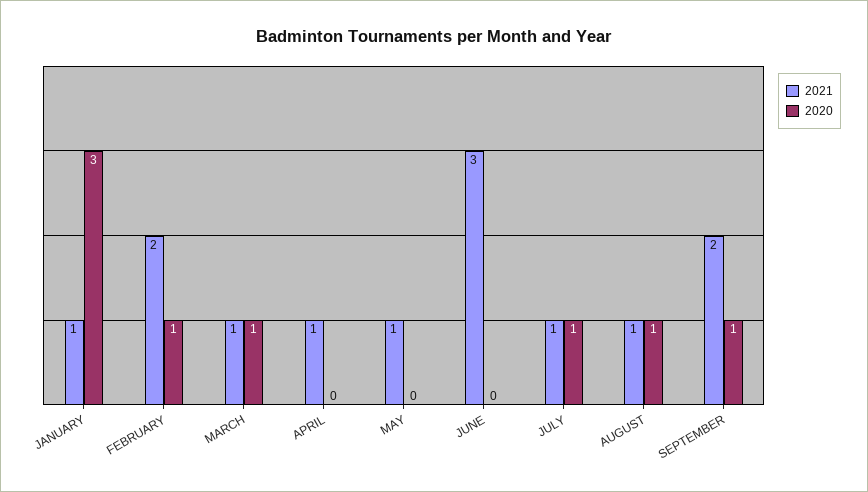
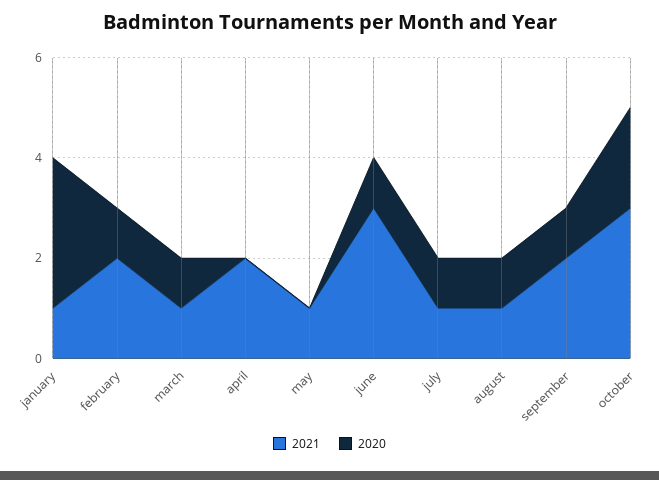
2021, APRIL: 1 -> 2
2020, JUNE: 0 -> 1
2021, october: none -> 3
2020, october: none -> 2

